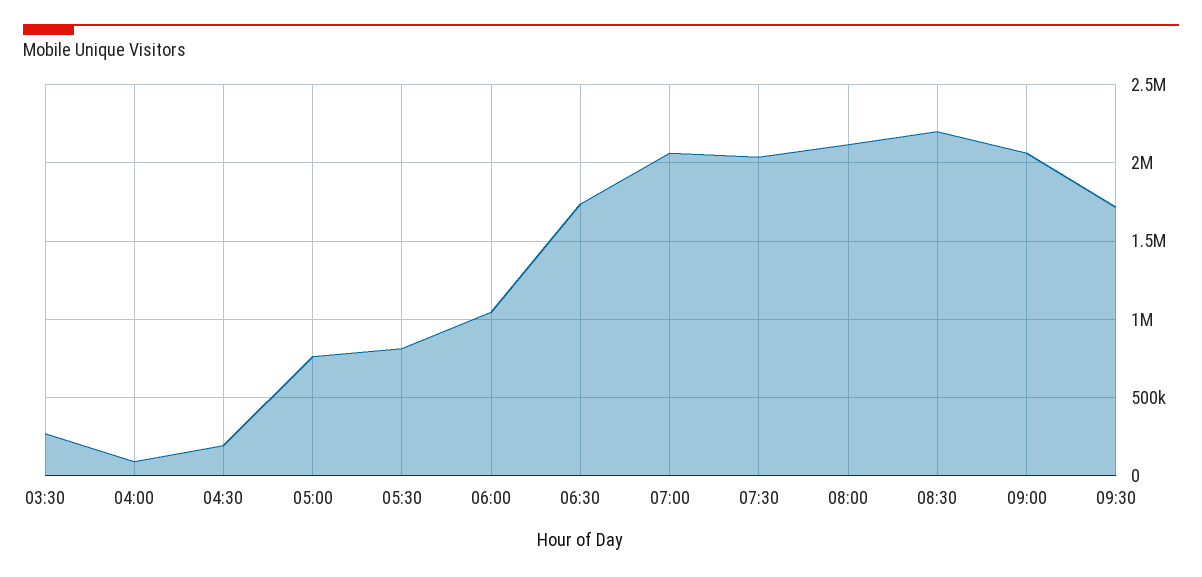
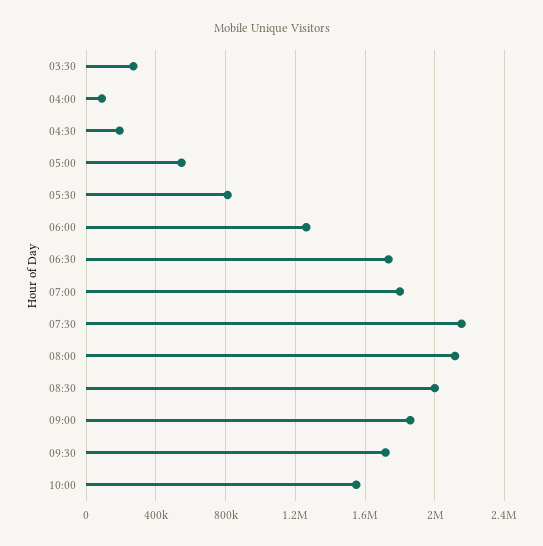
05:00: 750000 -> 550000
06:00: 1050000 -> 1250000
07:00: 2050000 -> 1800000
07:30: 2050000 -> 2150000
08:30: 2200000 -> 2000000
09:00: 2050000 -> 1850000
10:00: none -> 1550000

